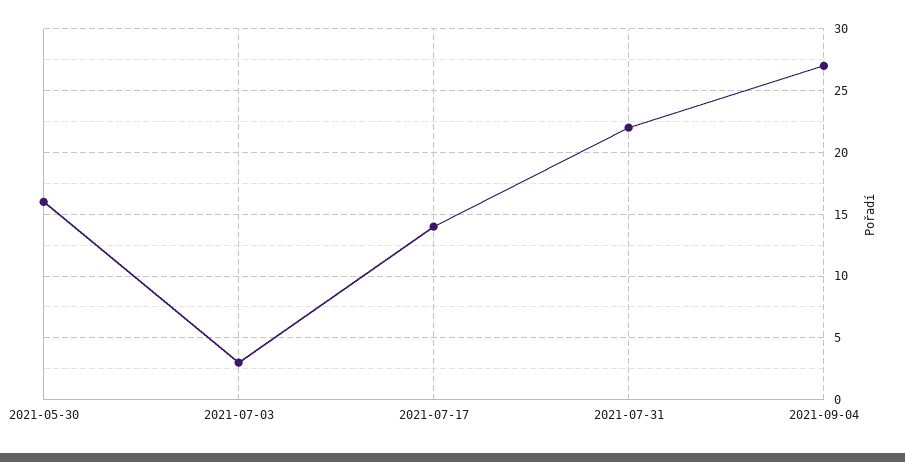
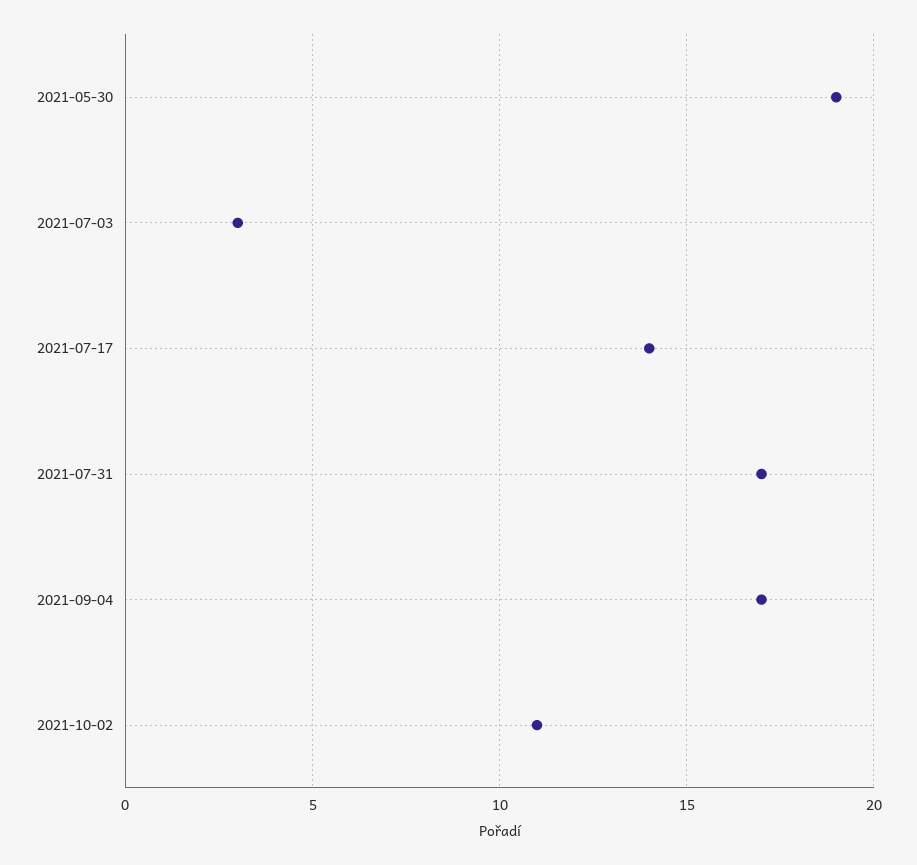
2021-05-30: 16 -> 19
2021-07-31: 22 -> 17
2021-09-04: 27 -> 17
2021-10-02: none -> 11

